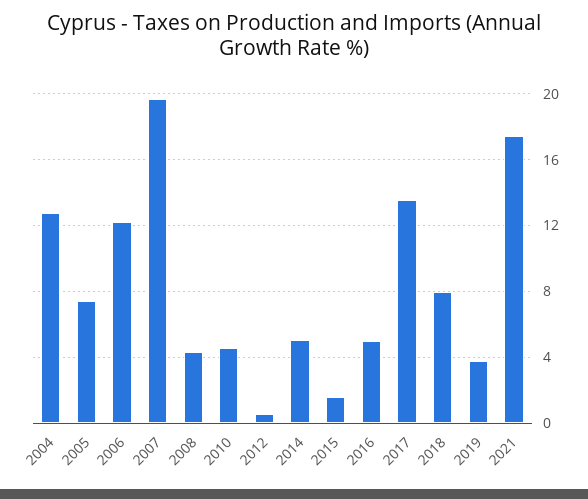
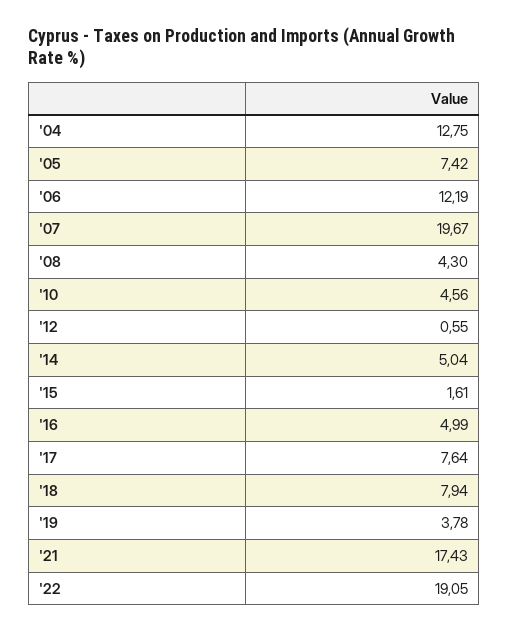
2017: 13.5 -> 7.64
'22: none -> 19.05

